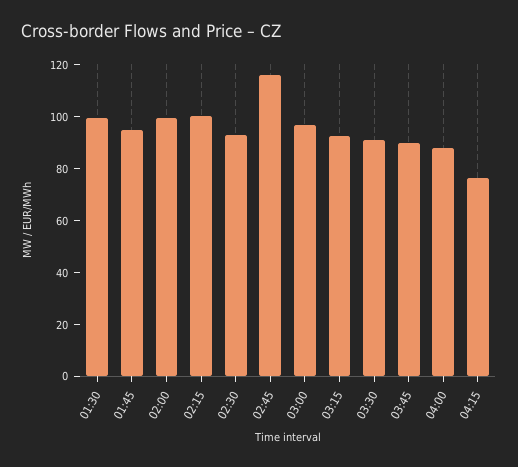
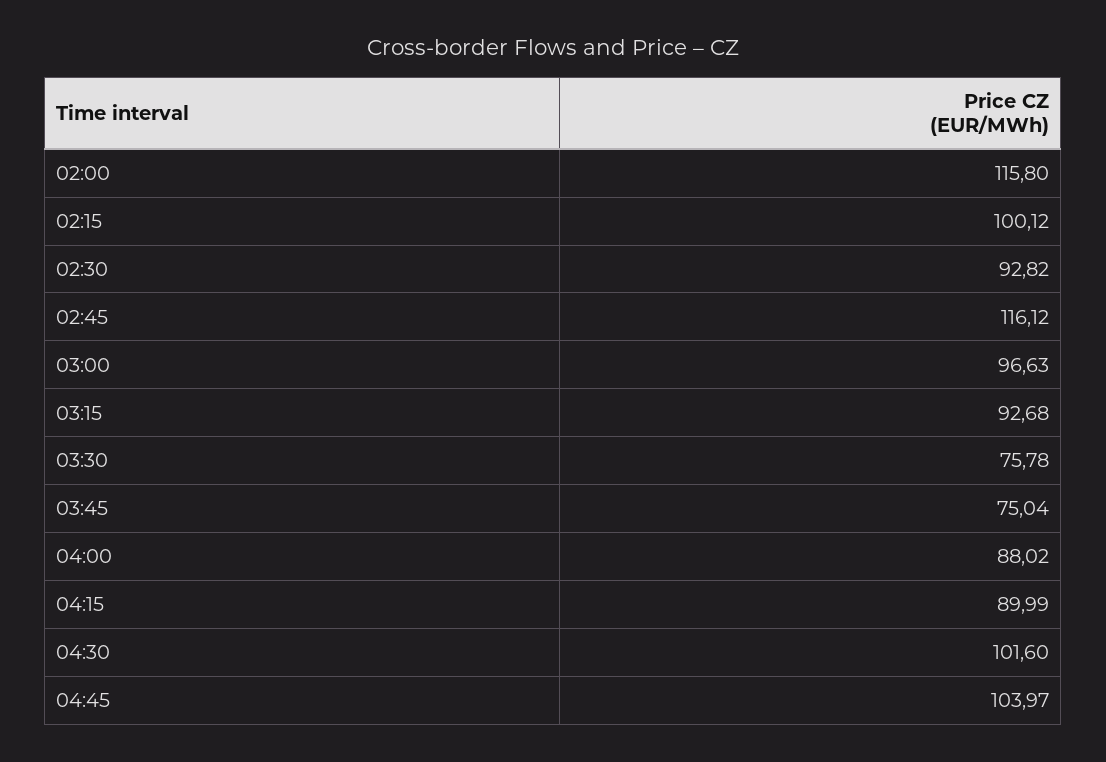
01:30: 100 -> none
01:45: 95 -> none
02:00: 100 -> 115.8
03:30: 90 -> 75.78
03:45: 90 -> 75.04
04:15: 75 -> 89.99
04:30: none -> 101.6
04:45: none -> 103.97

